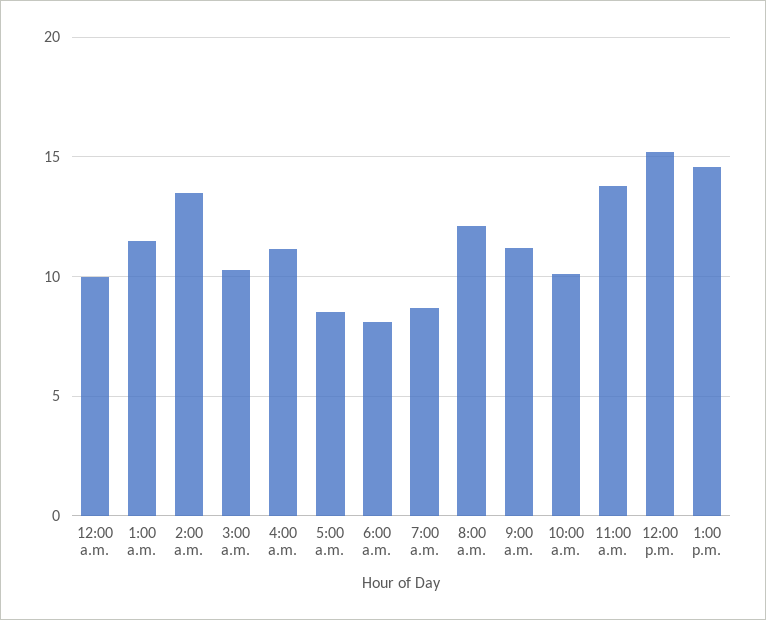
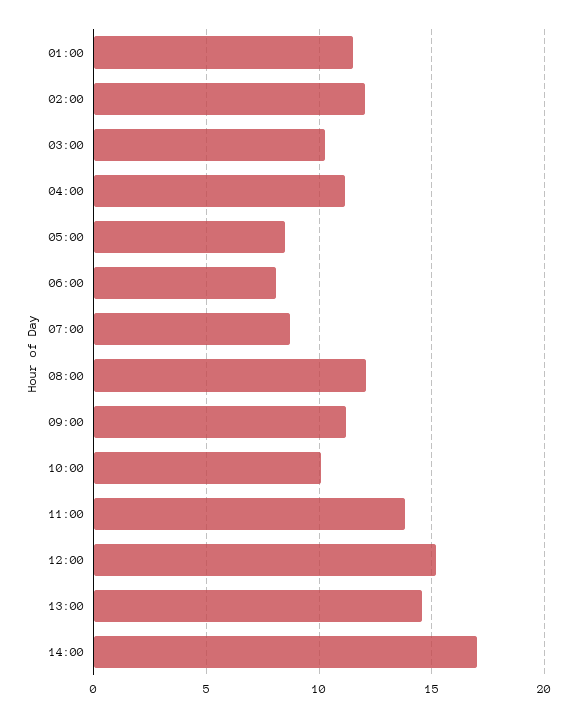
12:00 a.m.: 10 -> none
2:00 a.m.: 13.5 -> 12
14:00: none -> 17

